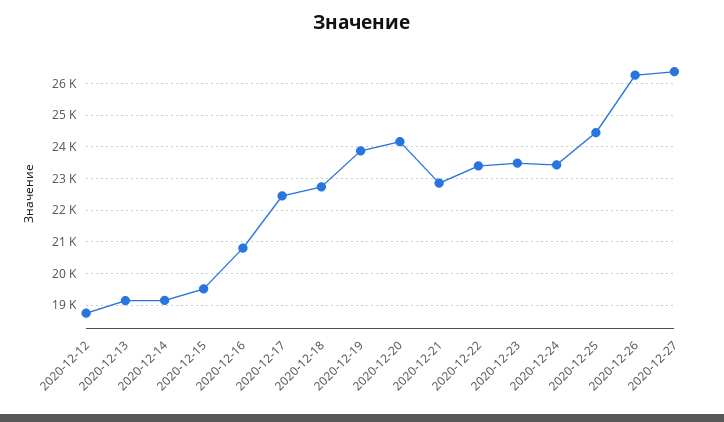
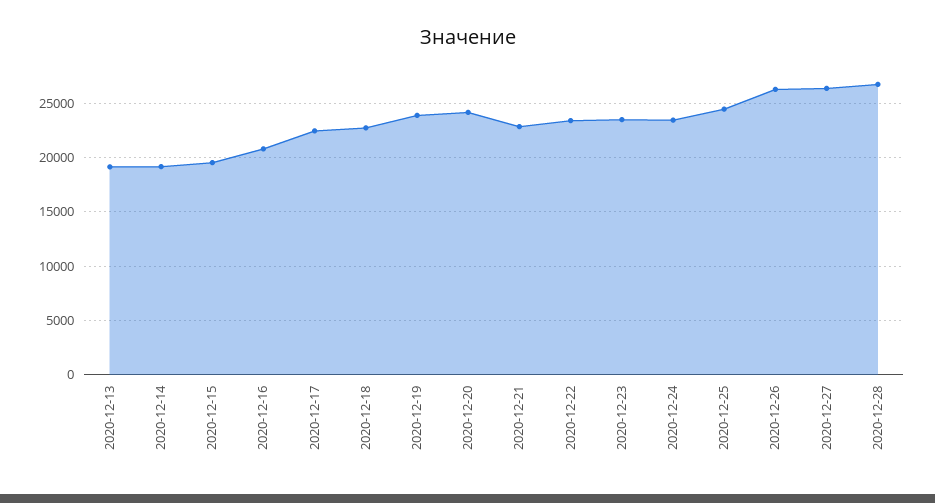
2020-12-12: 18800 -> none
2020-12-28: none -> 27000

